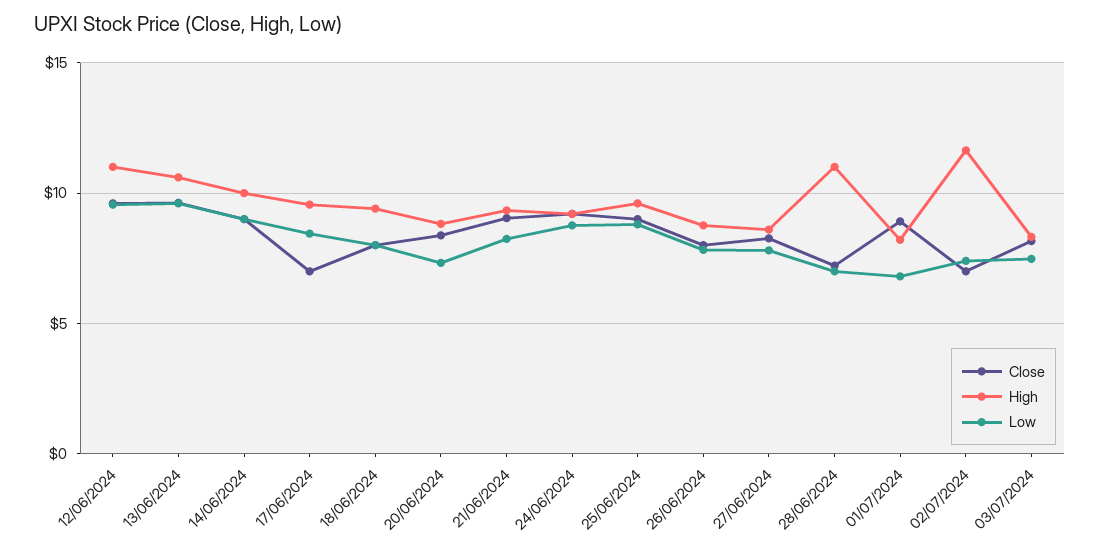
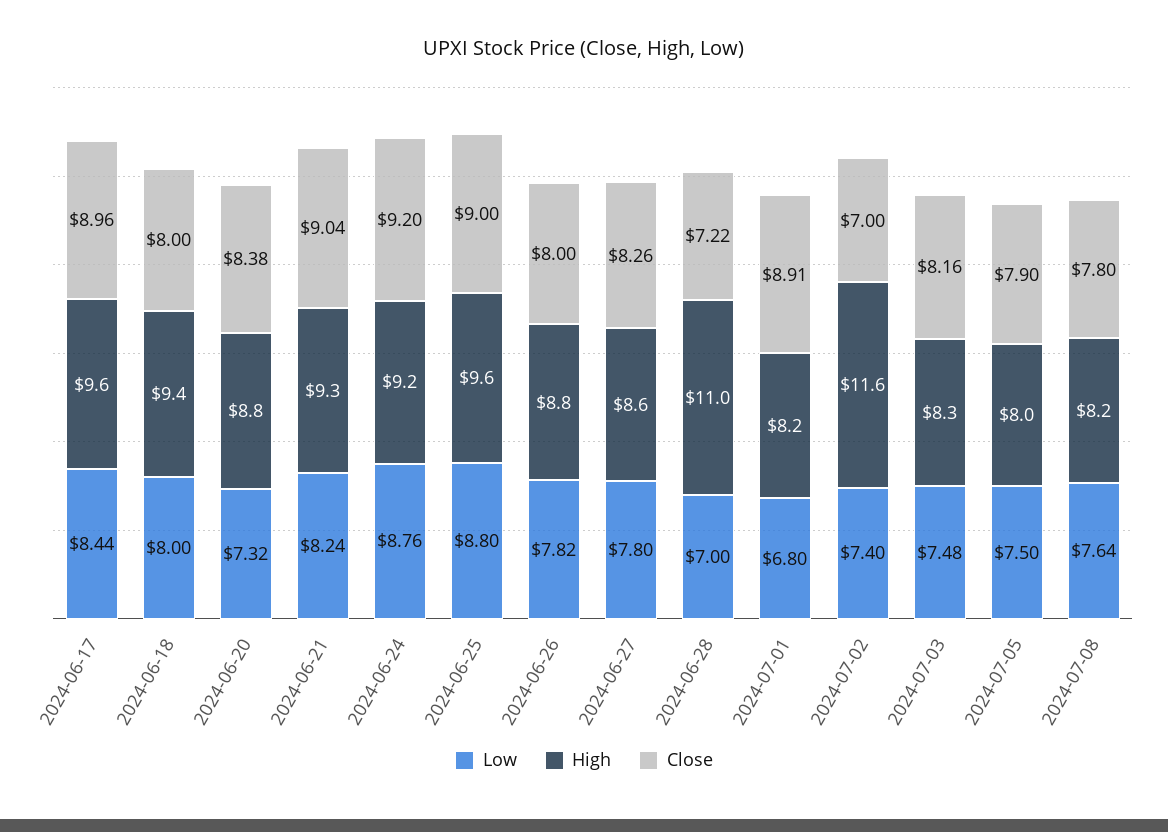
Close, 12/06/2024: 9.5 -> none
High, 12/06/2024: 11 -> none
Low, 12/06/2024: 9.5 -> none
Close, 13/06/2024: 9.5 -> none
High, 13/06/2024: 10.5 -> none
Low, 13/06/2024: 9.5 -> none
Close, 14/06/2024: 9 -> none
High, 14/06/2024: 10 -> none
Low, 14/06/2024: 9 -> none
Close, 17/06/2024: 7 -> 8.96
Low, 2024-07-05: none -> 7.5
High, 2024-07-05: none -> 8
Close, 2024-07-05: none -> 7.9
Low, 2024-07-08: none -> 7.64
High, 2024-07-08: none -> 8.2
Close, 2024-07-08: none -> 7.8

